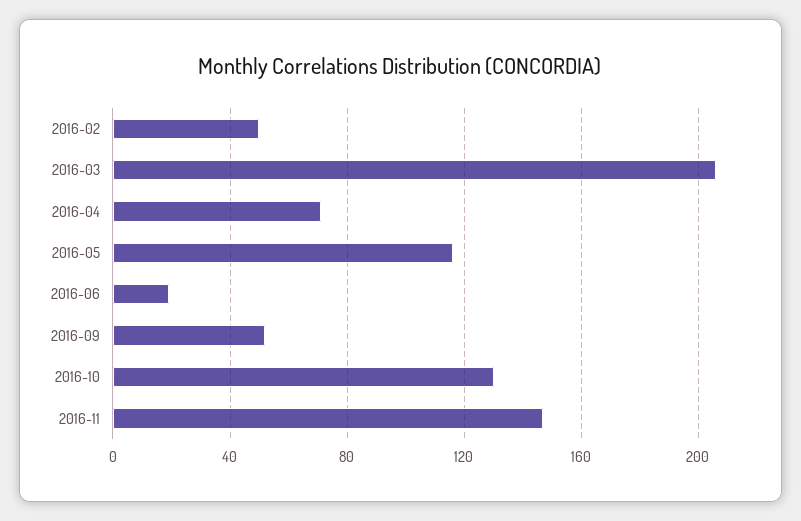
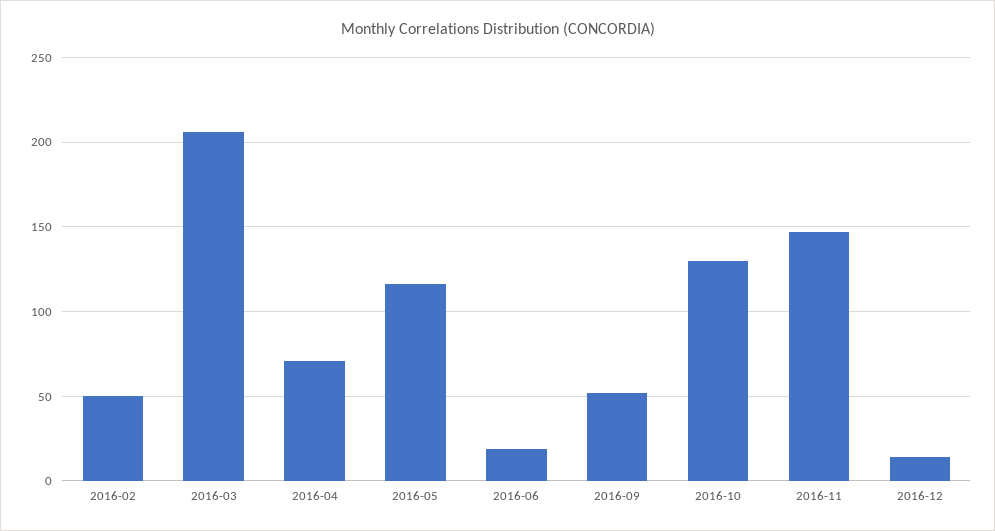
2016-12: none -> 15

